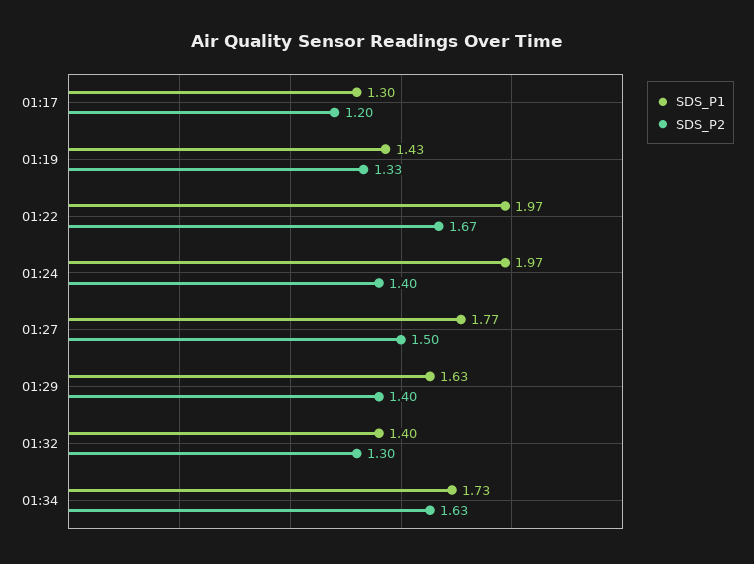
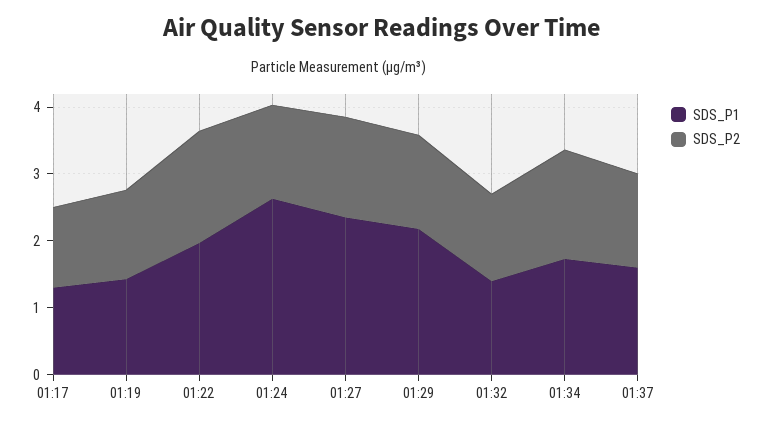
SDS_P1, 01:24: 1.97 -> 2.6
SDS_P1, 01:27: 1.77 -> 2.4
SDS_P1, 01:29: 1.63 -> 2.2
SDS_P1, 01:37: none -> 1.6
SDS_P2, 01:37: none -> 1.4

